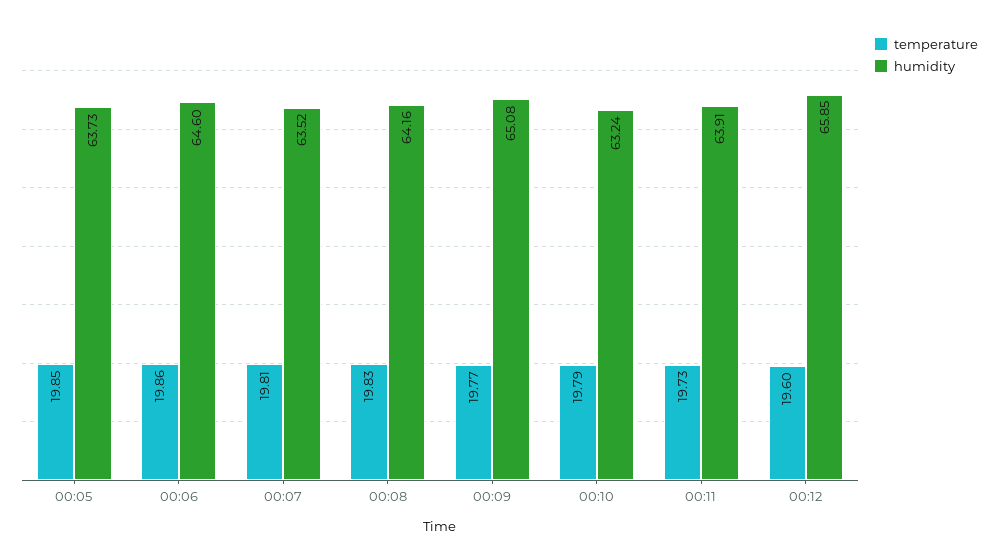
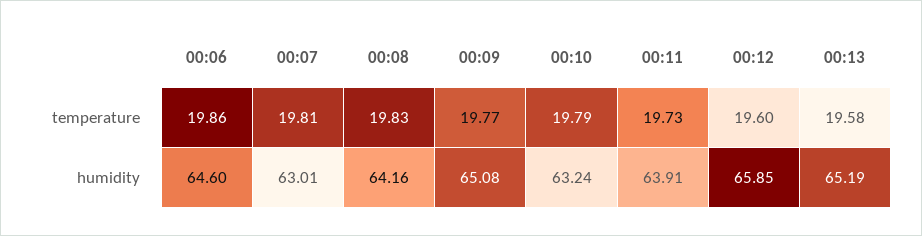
temperature, 00:05: 19.85 -> none
humidity, 00:05: 63.73 -> none
humidity, 00:07: 63.52 -> 63.01
temperature, 00:13: none -> 19.58
humidity, 00:13: none -> 65.19

